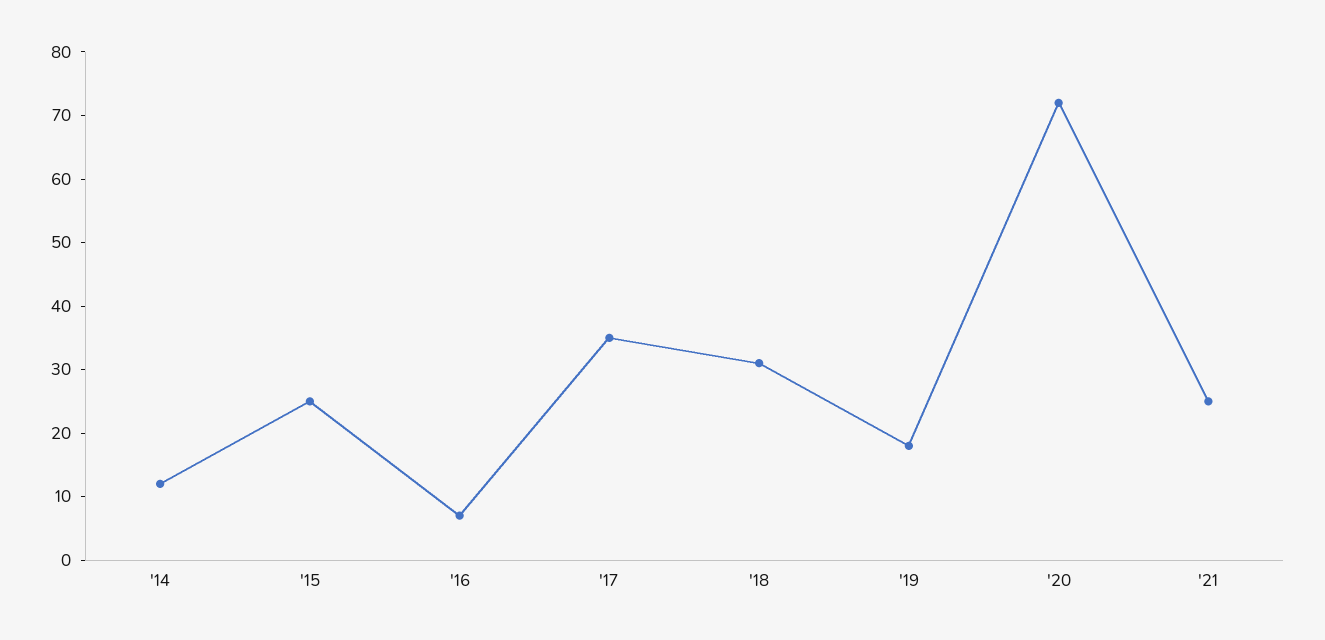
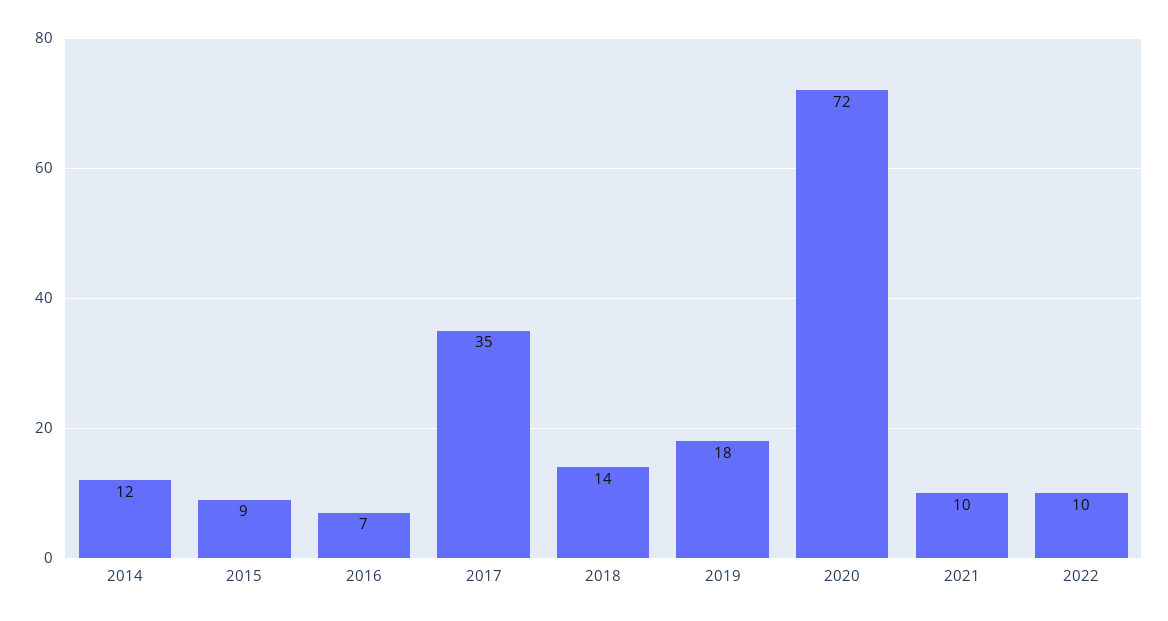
'15: 25 -> 9
'18: 30 -> 14
'21: 25 -> 10
2022: none -> 10

